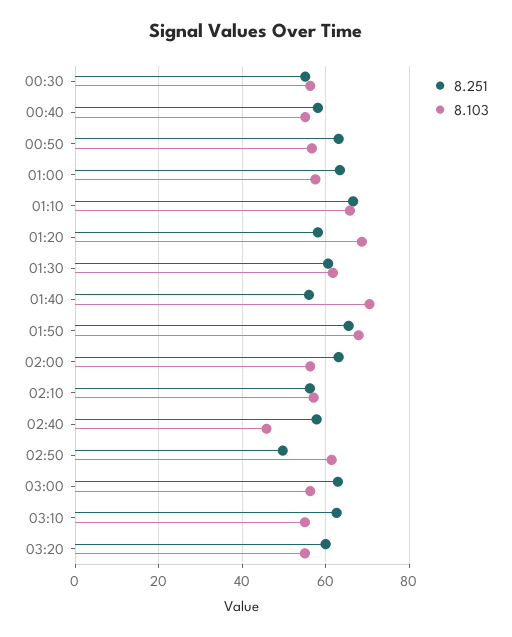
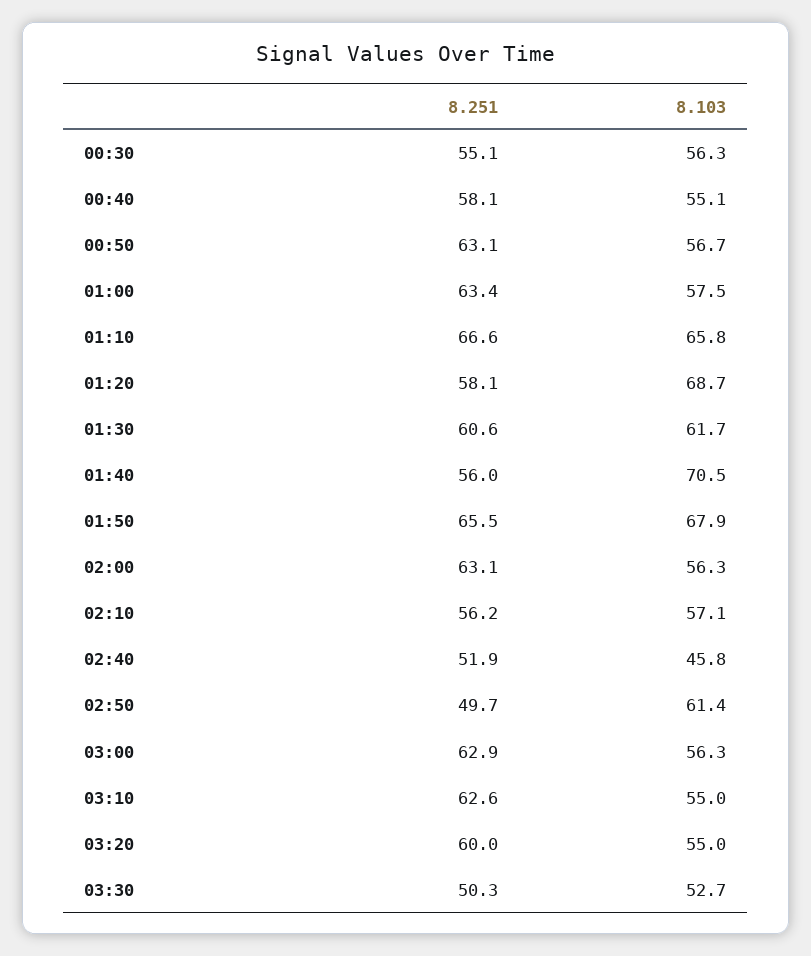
8.251, 02:40: 58 -> 51.9
8.251, 03:30: none -> 50.3
8.103, 03:30: none -> 52.7

